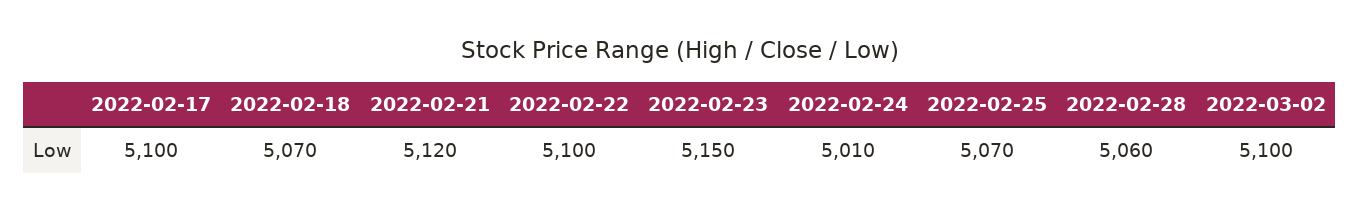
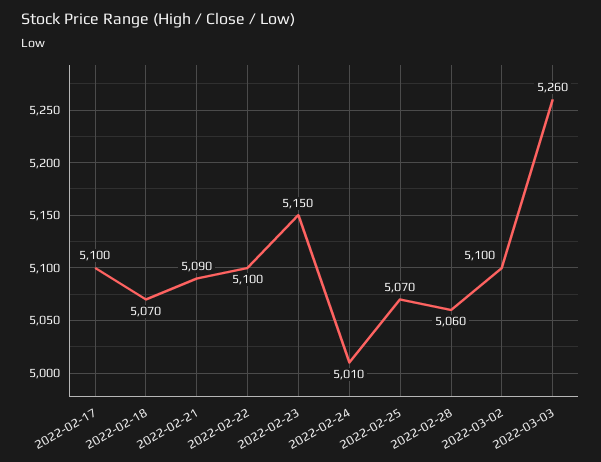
2022-02-21: 5120 -> 5090
2022-03-03: none -> 5260

